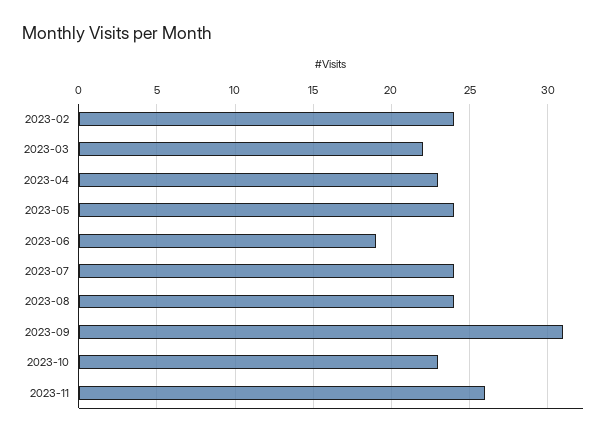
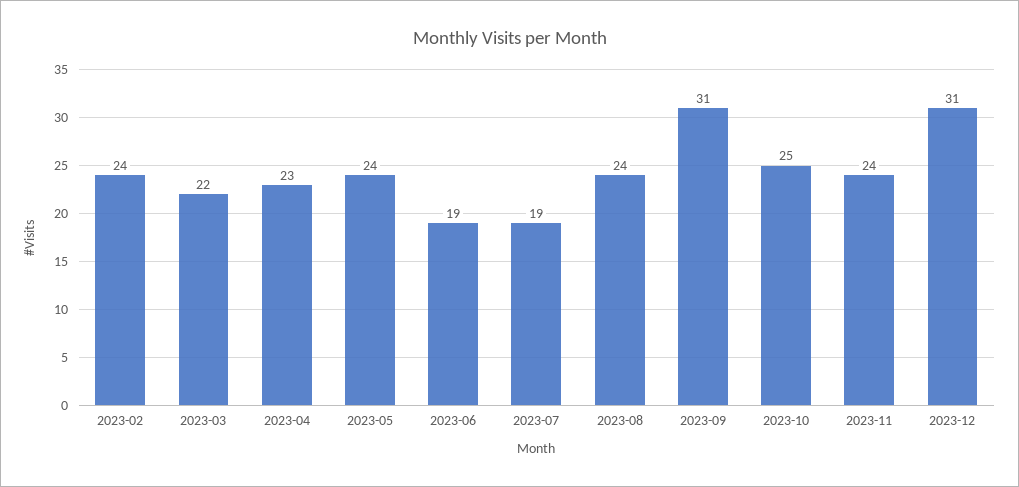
2023-07: 24 -> 19
2023-10: 23 -> 25
2023-11: 26 -> 24
2023-12: none -> 31

